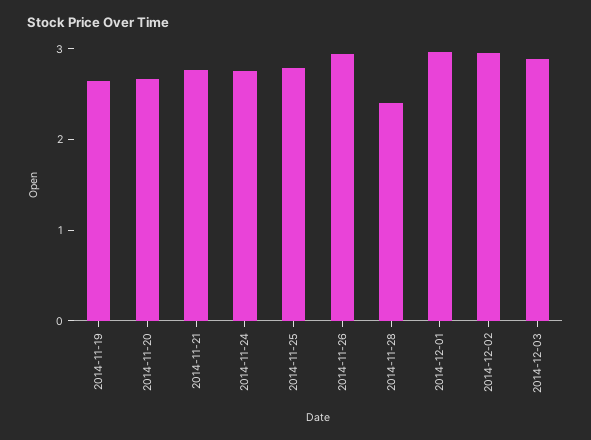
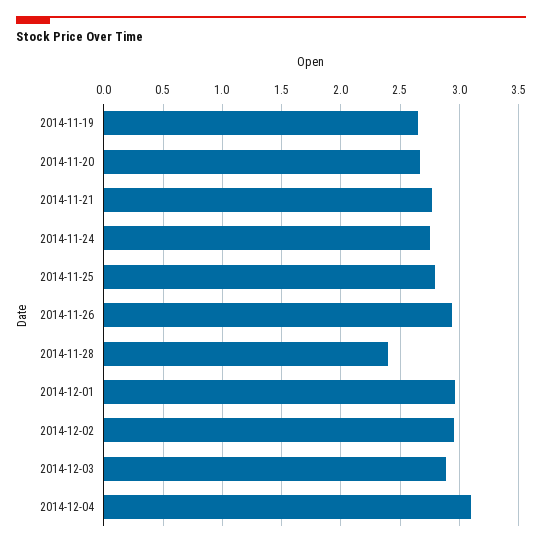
2014-12-04: none -> 3.1

